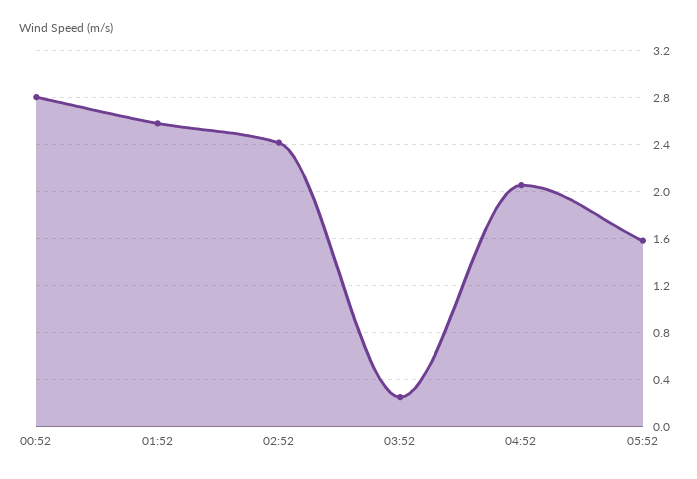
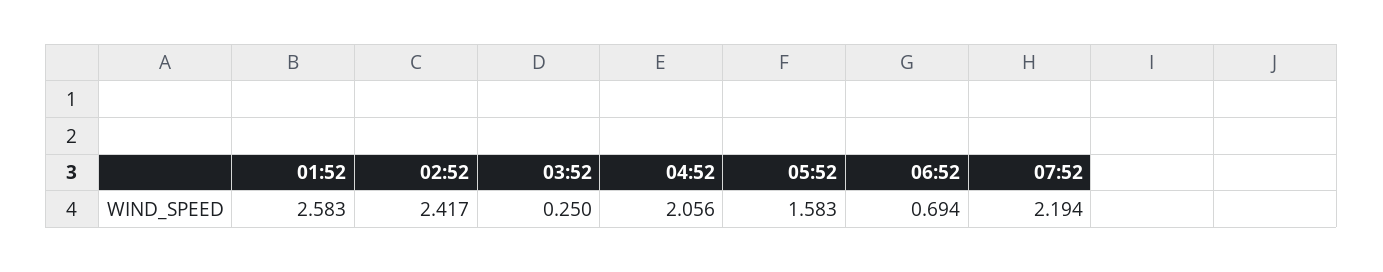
00:52: 2.8 -> none
06:52: none -> 0.694
07:52: none -> 2.194

